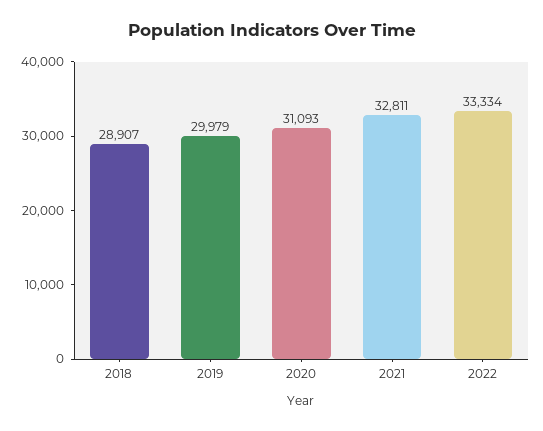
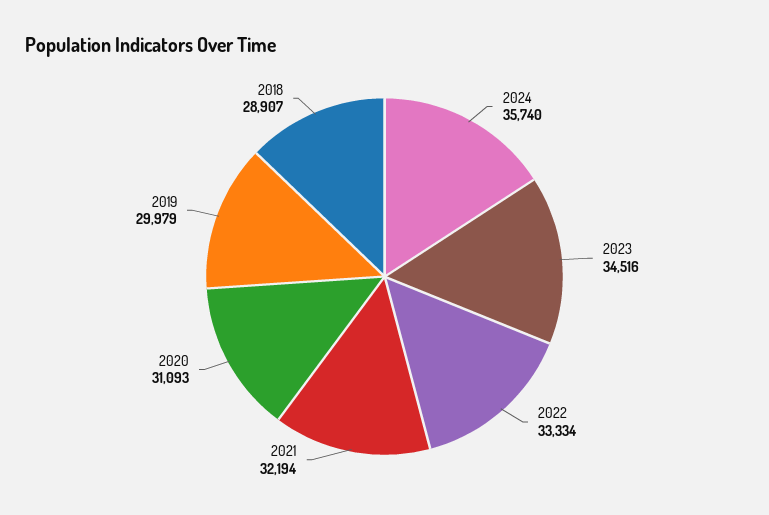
2021: 32811 -> 32194
2024: none -> 35740
2023: none -> 34516

